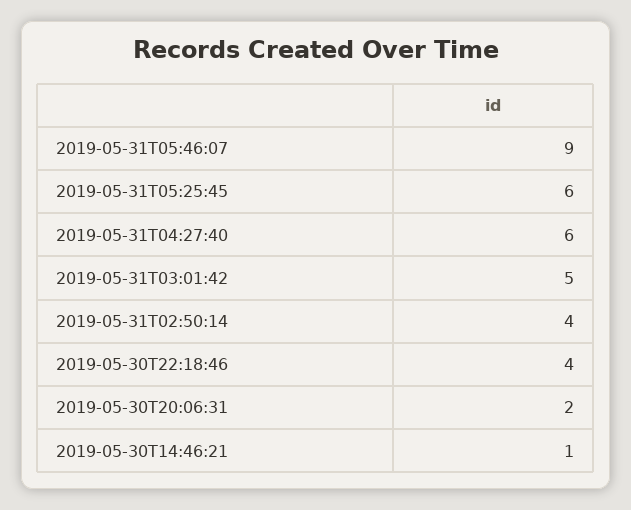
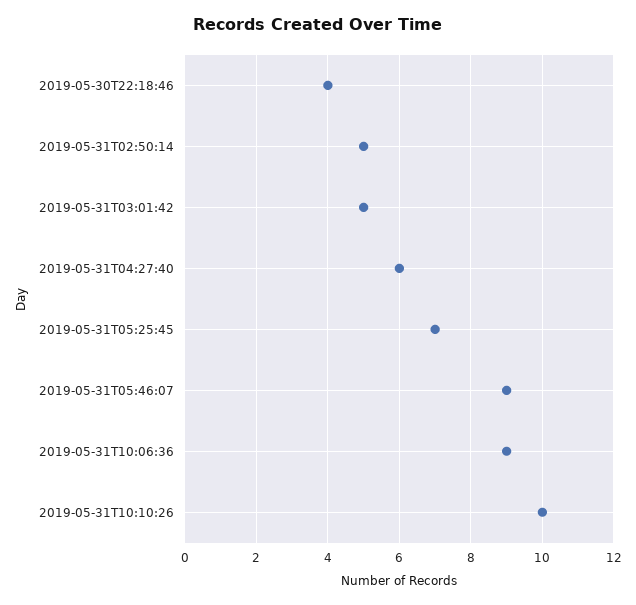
2019-05-31T05:25:45: 6 -> 7
2019-05-31T02:50:14: 4 -> 5
2019-05-30T20:06:31: 2 -> none
2019-05-30T14:46:21: 1 -> none
2019-05-31T10:06:36: none -> 9
2019-05-31T10:10:26: none -> 10

